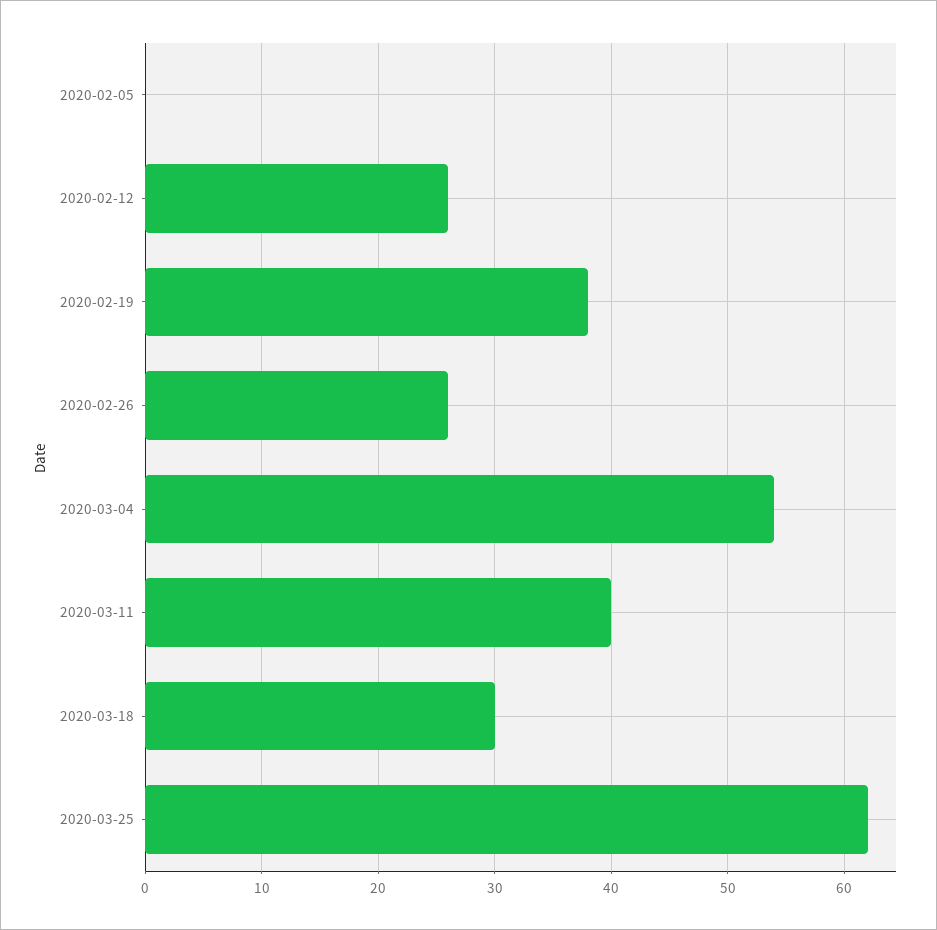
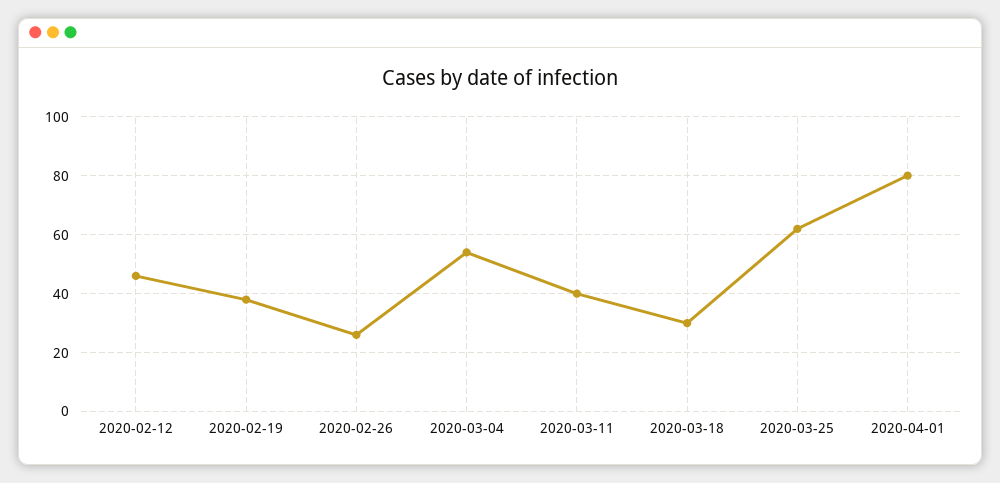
2020-02-05: 0 -> none
2020-02-12: 26 -> 45
2020-04-01: none -> 80

